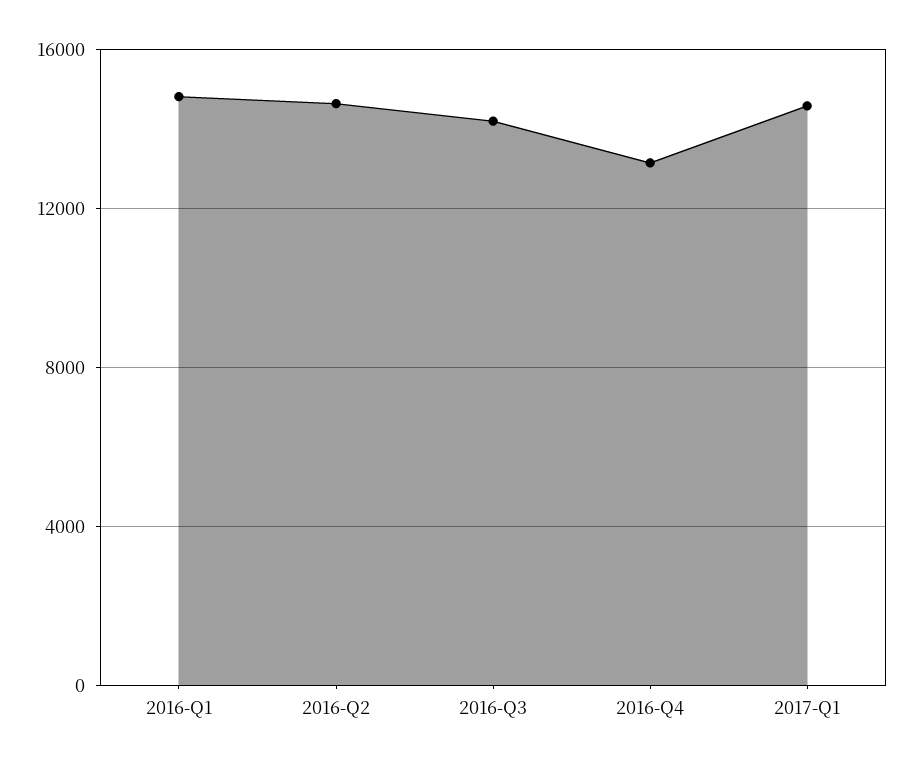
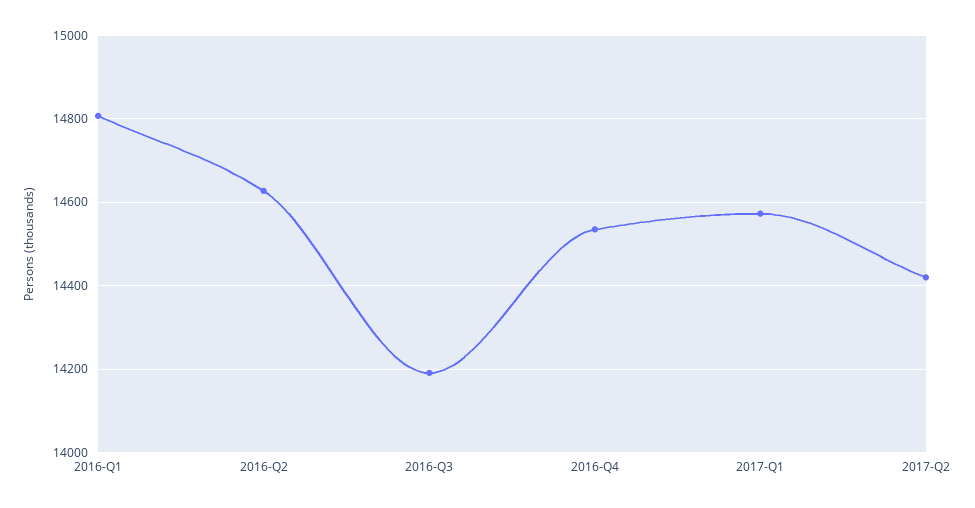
2016-Q4: 13000 -> 14540
2017-Q2: none -> 14420

